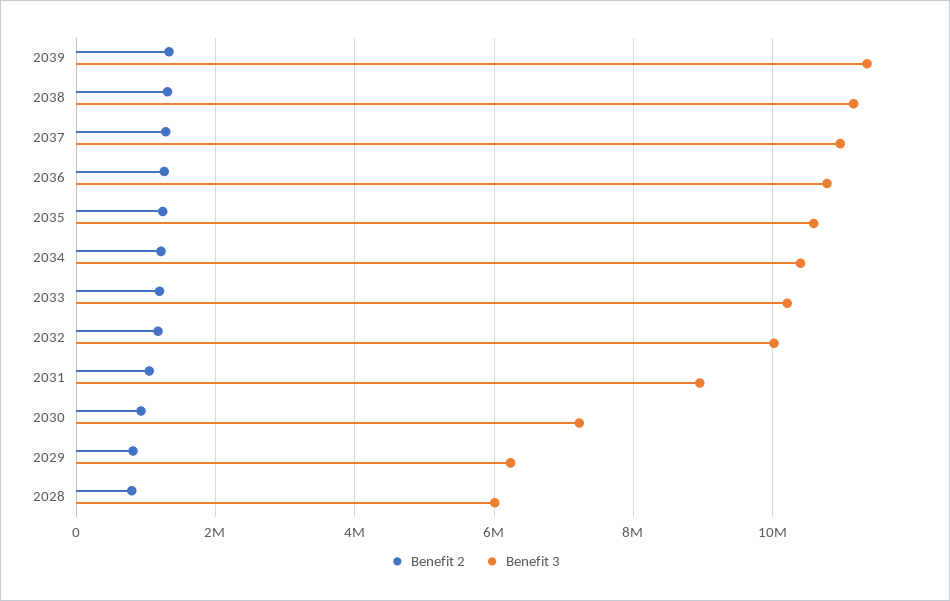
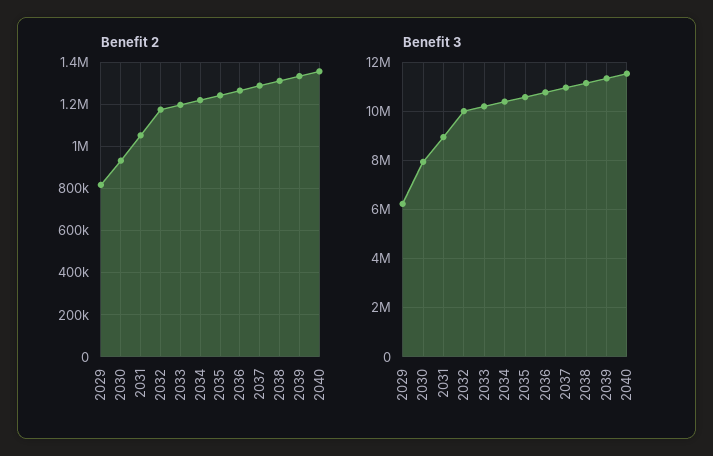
Benefit 3, 2030: 7200000 -> 8000000
Benefit 2, 2028: 800000 -> none
Benefit 3, 2028: 6000000 -> none
Benefit 2, 2040: none -> 1350000
Benefit 3, 2040: none -> 11500000

